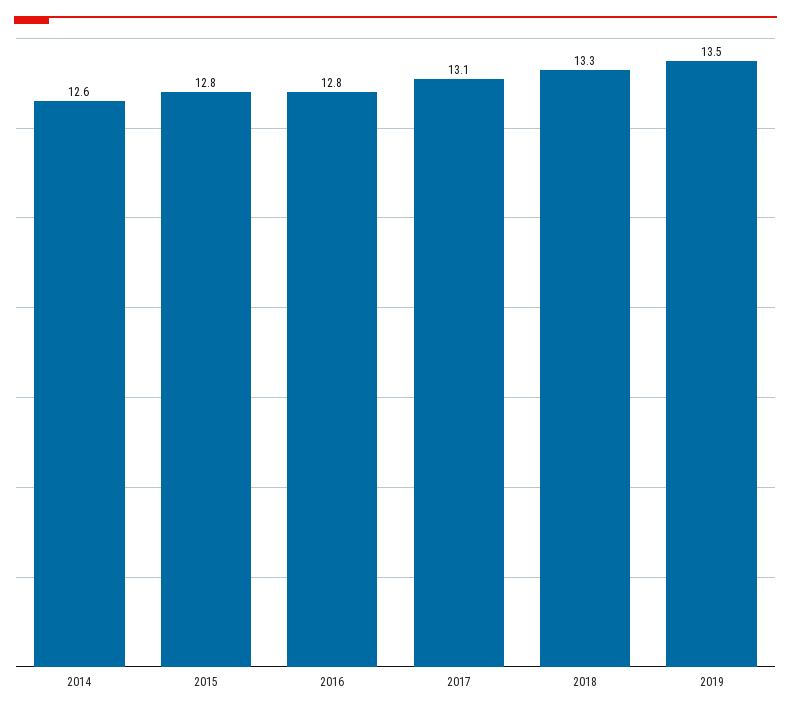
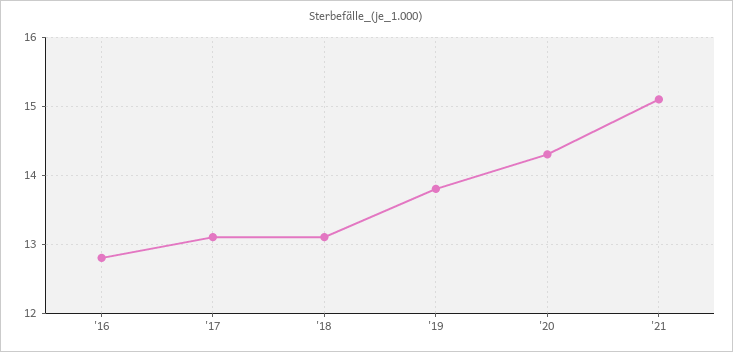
2014: 12.6 -> none
2015: 12.8 -> none
2018: 13.3 -> 13.1
2019: 13.5 -> 13.8
'20: none -> 14.3
'21: none -> 15.1

